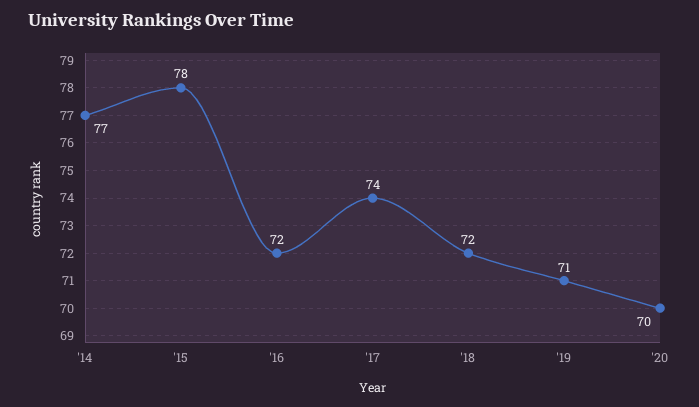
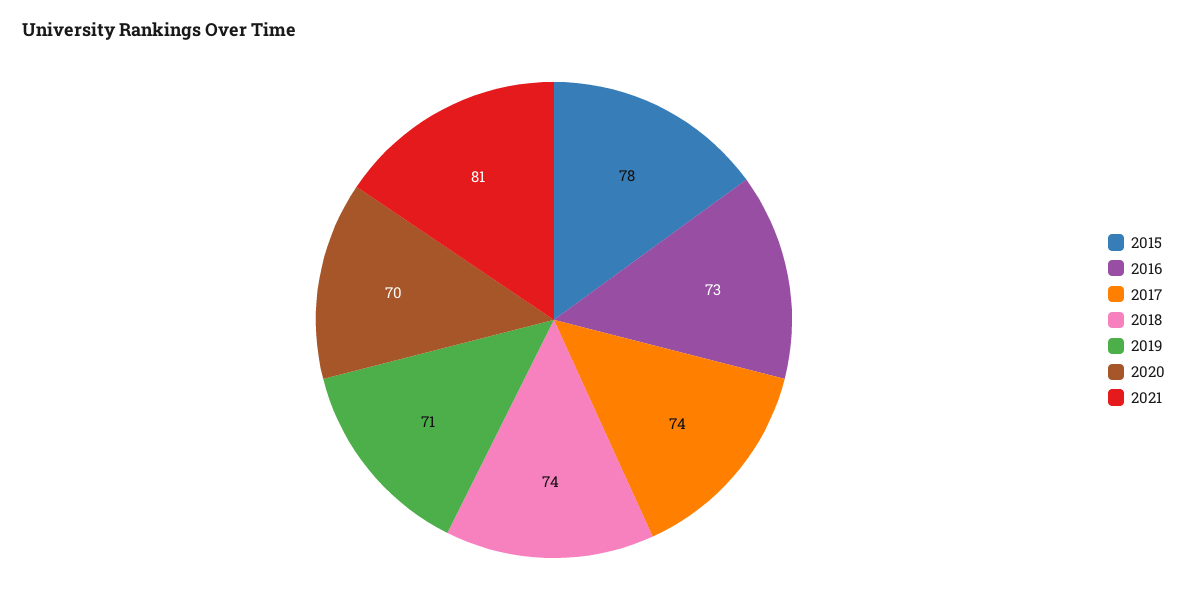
'14: 77 -> none
'16: 72 -> 73
'18: 72 -> 74
2021: none -> 81

